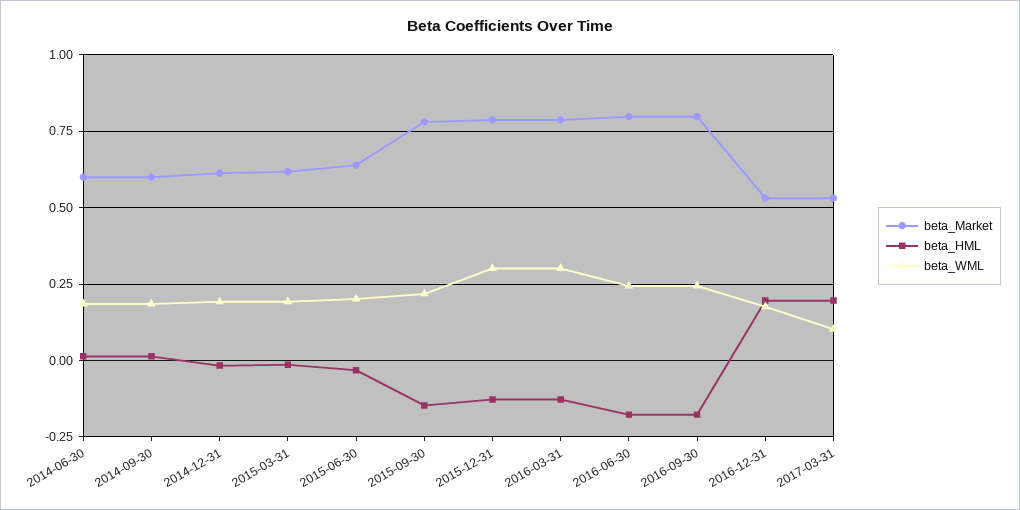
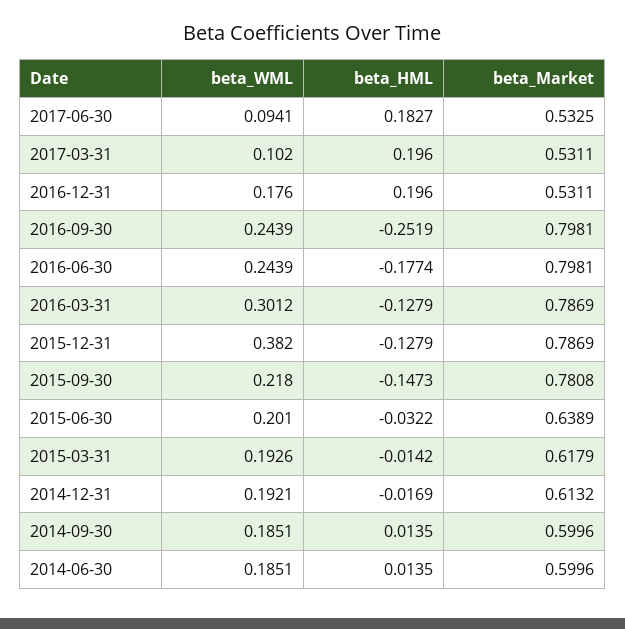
beta_WML, 2015-12-31: 0.3 -> 0.382
beta_HML, 2016-09-30: -0.175 -> -0.2519
beta_WML, 2017-06-30: none -> 0.0941
beta_HML, 2017-06-30: none -> 0.1827
beta_Market, 2017-06-30: none -> 0.5325

